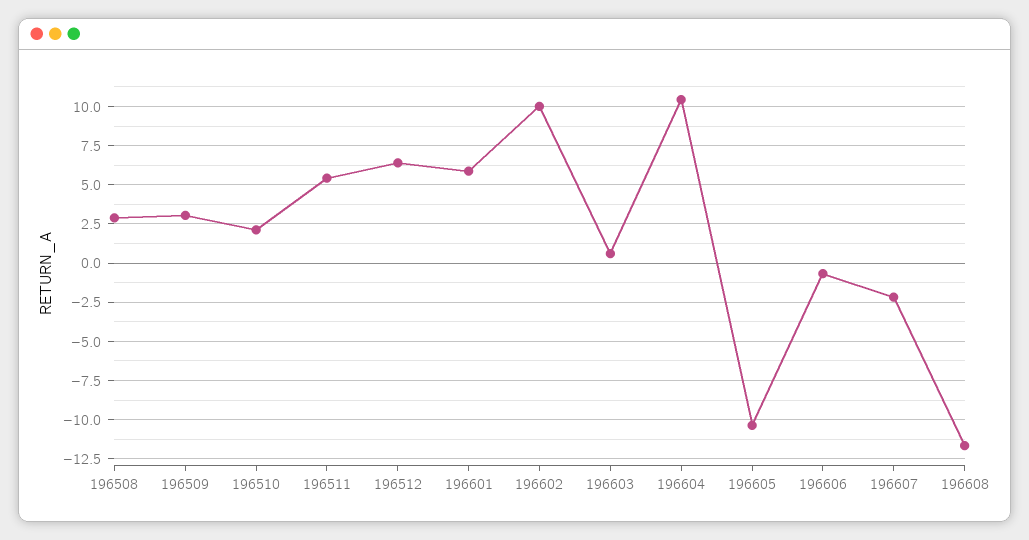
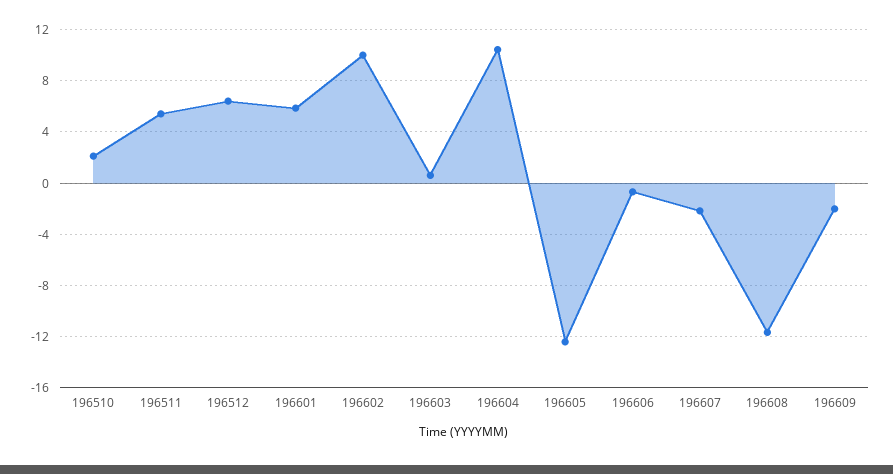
196508: 3 -> none
196509: 3 -> none
196605: -10.5 -> -12.5
196609: none -> -2

